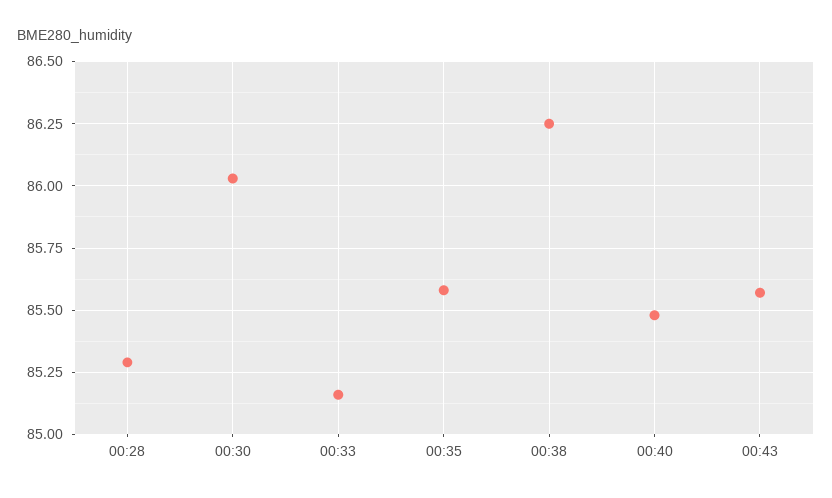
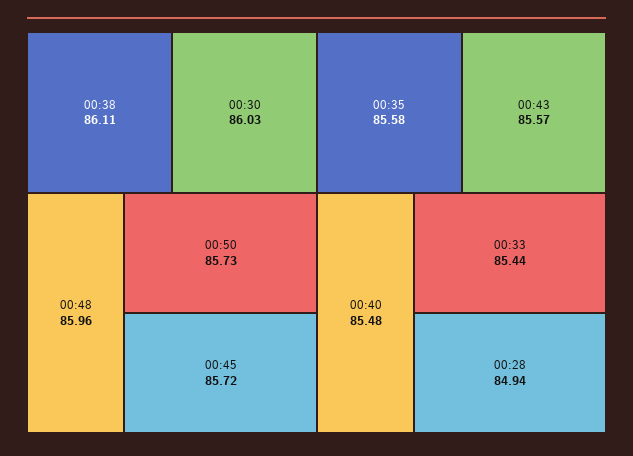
00:28: 85.3 -> 84.94
00:33: 85.15 -> 85.44
00:38: 86.25 -> 86.11
00:48: none -> 85.96
00:50: none -> 85.73
00:45: none -> 85.72

